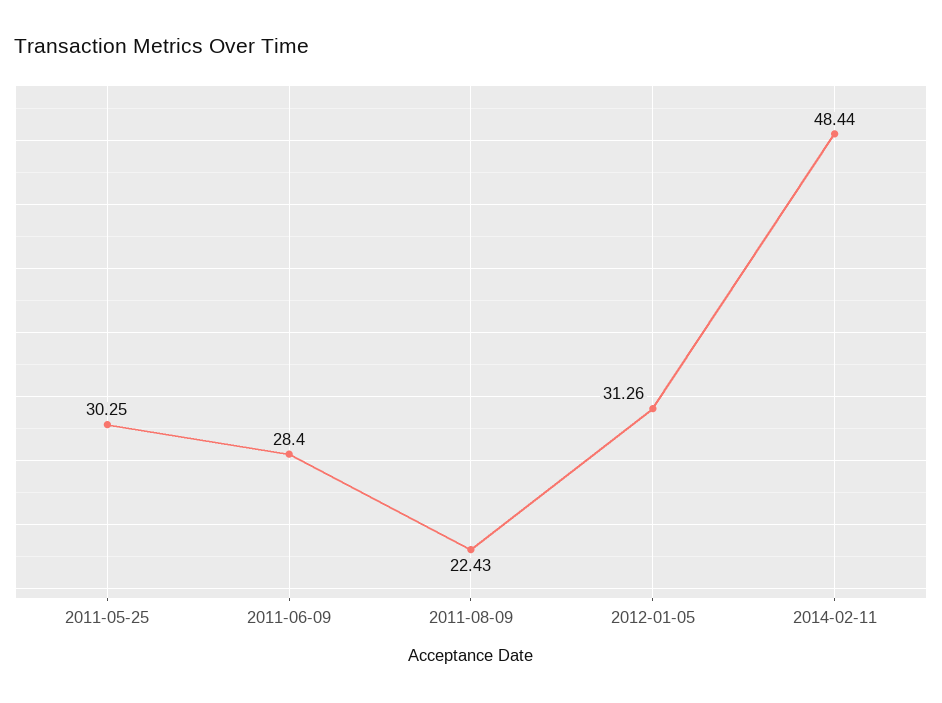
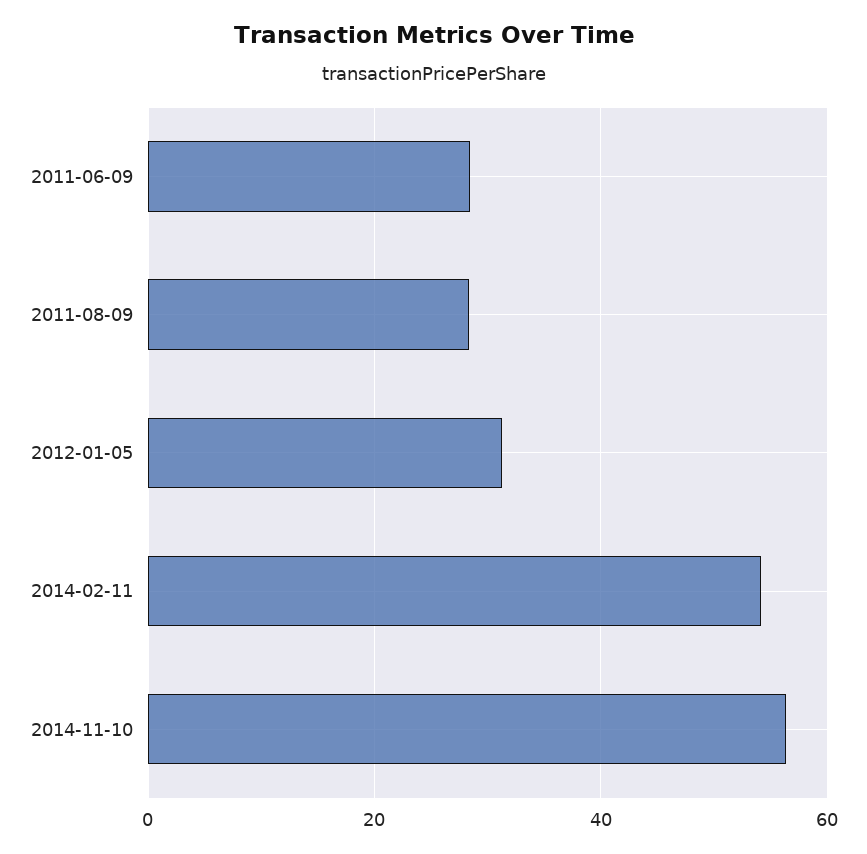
2011-05-25: 30.25 -> none
2011-08-09: 22.43 -> 28
2014-02-11: 48.44 -> 54
2014-11-10: none -> 56

